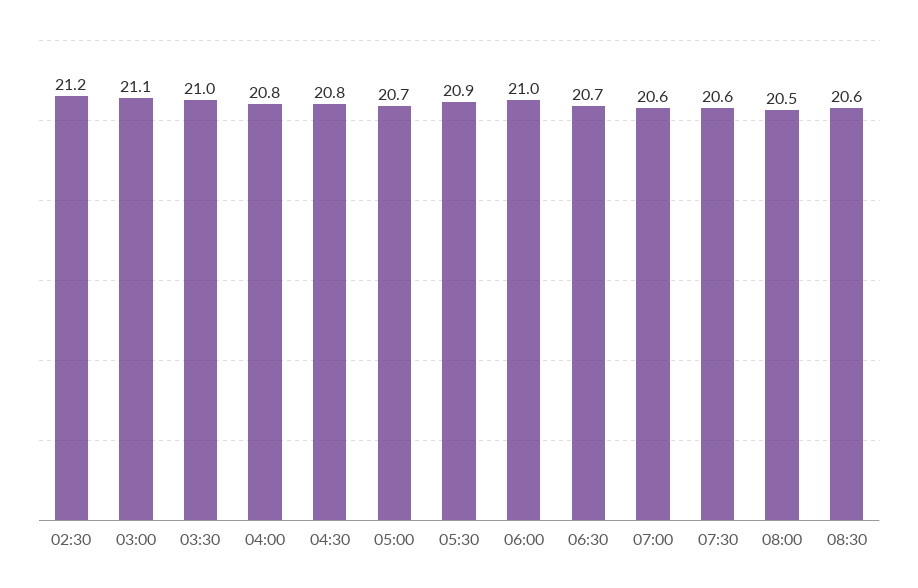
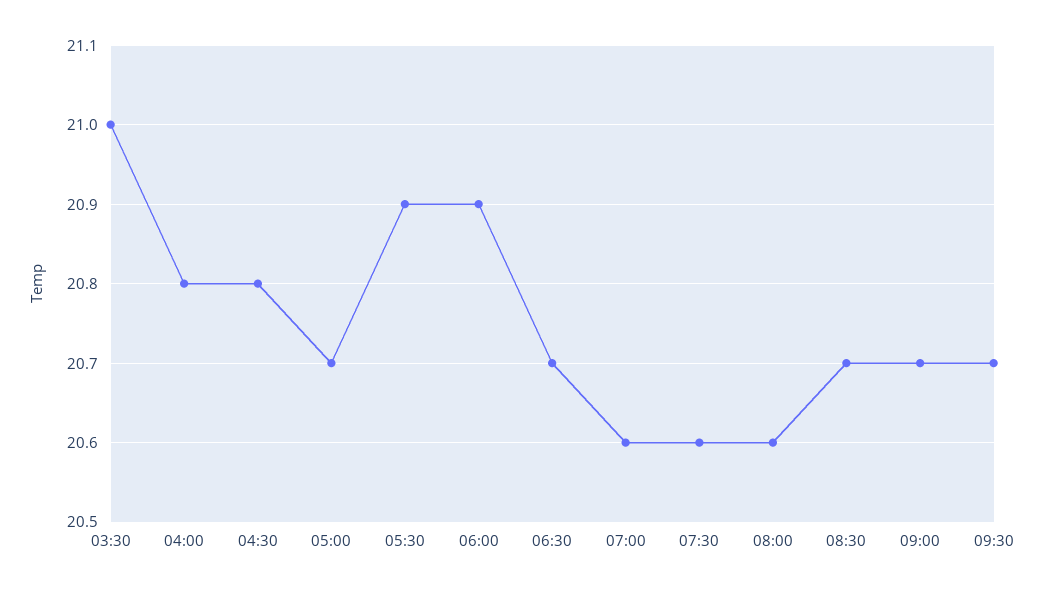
02:30: 21.2 -> none
03:00: 21.1 -> none
06:00: 21 -> 20.9
08:00: 20.5 -> 20.6
08:30: 20.6 -> 20.7
09:00: none -> 20.7
09:30: none -> 20.7

